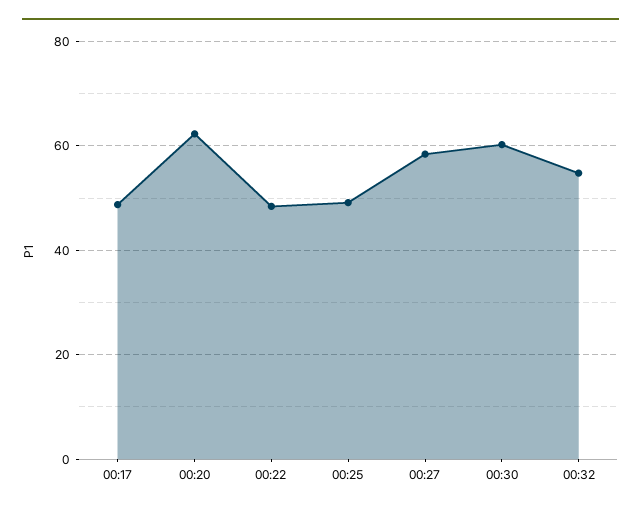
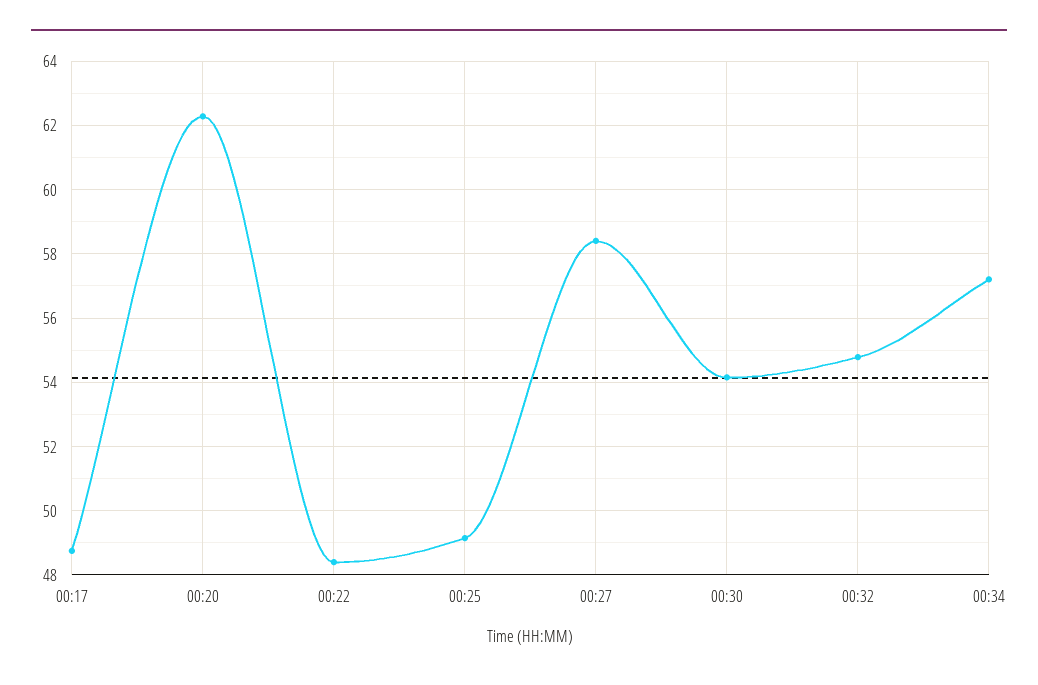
00:30: 60 -> 54.2
00:34: none -> 57.2

